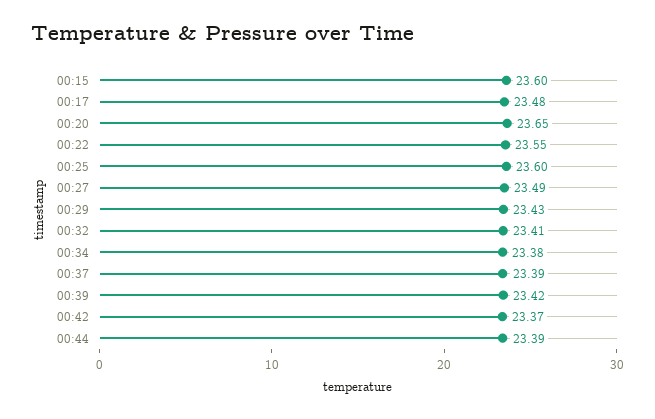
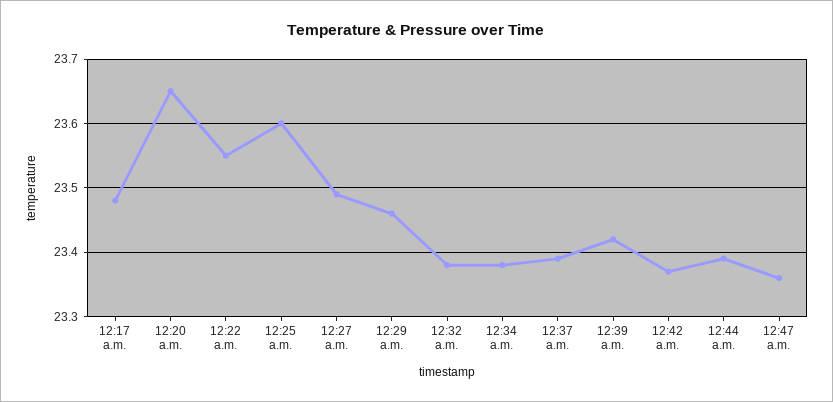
00:15: 23.6 -> none
00:29: 23.43 -> 23.46
00:32: 23.41 -> 23.38
12:47 a.m.: none -> 23.36

